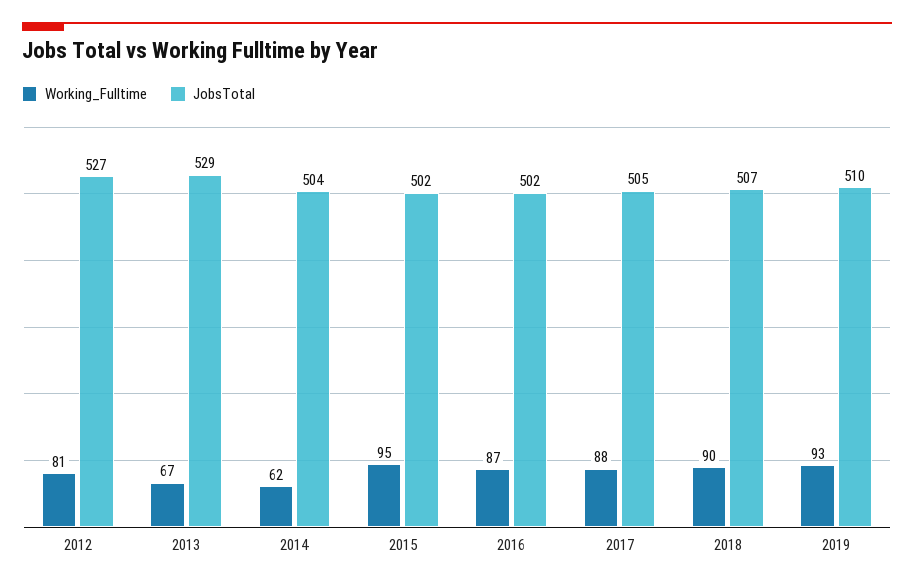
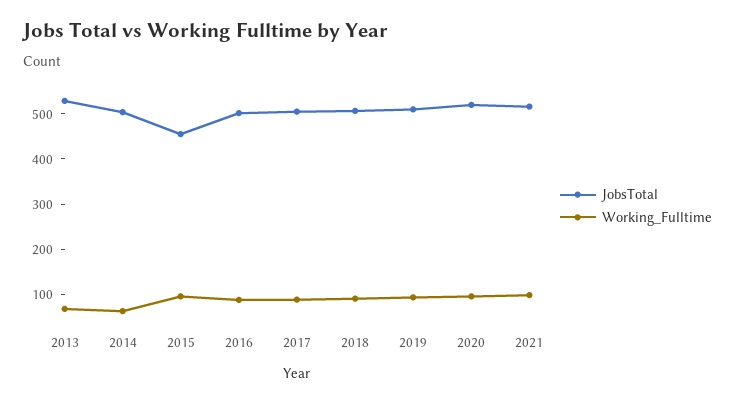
Working_Fulltime, 2012: 81 -> none
JobsTotal, 2012: 527 -> none
JobsTotal, 2015: 502 -> 460
JobsTotal, 2020: none -> 520
Working_Fulltime, 2020: none -> 100
JobsTotal, 2021: none -> 520
Working_Fulltime, 2021: none -> 100

